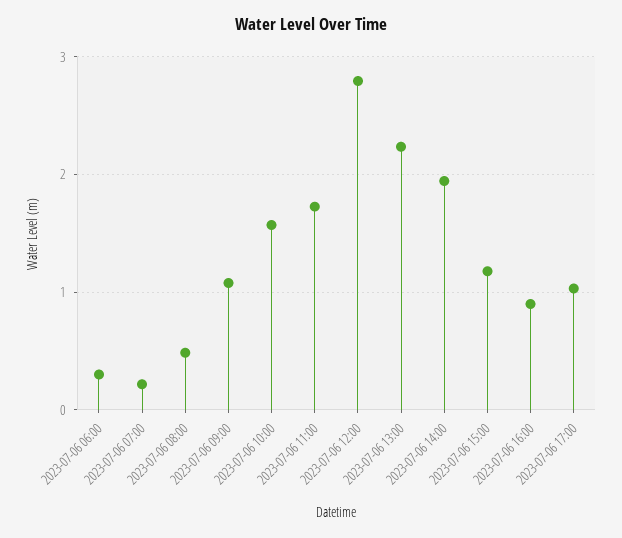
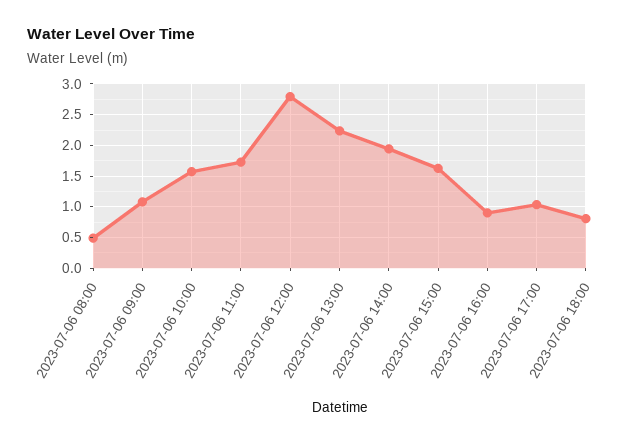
2023-07-06 06:00: 0.3 -> none
2023-07-06 07:00: 0.2 -> none
2023-07-06 15:00: 1.2 -> 1.6
2023-07-06 18:00: none -> 0.8

